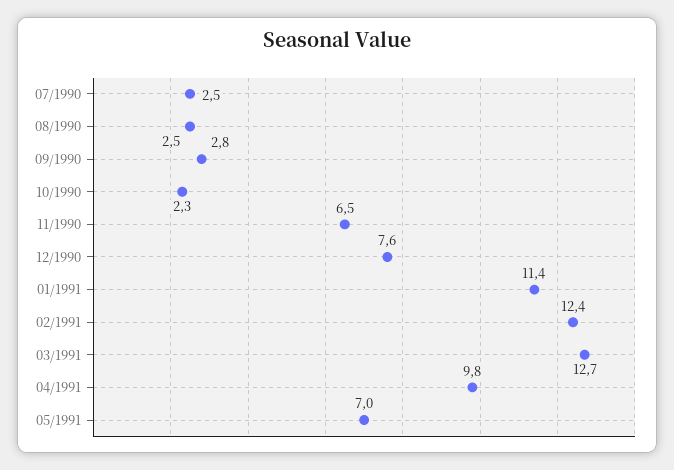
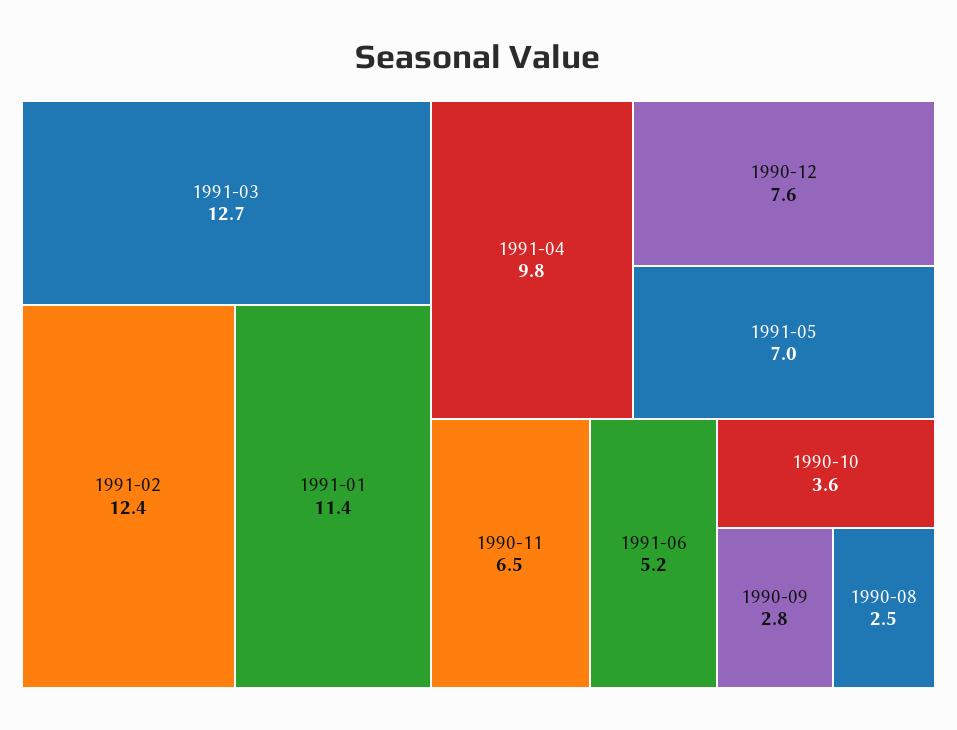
07/1990: 2.5 -> none
10/1990: 2.3 -> 3.6
1991-06: none -> 5.2

